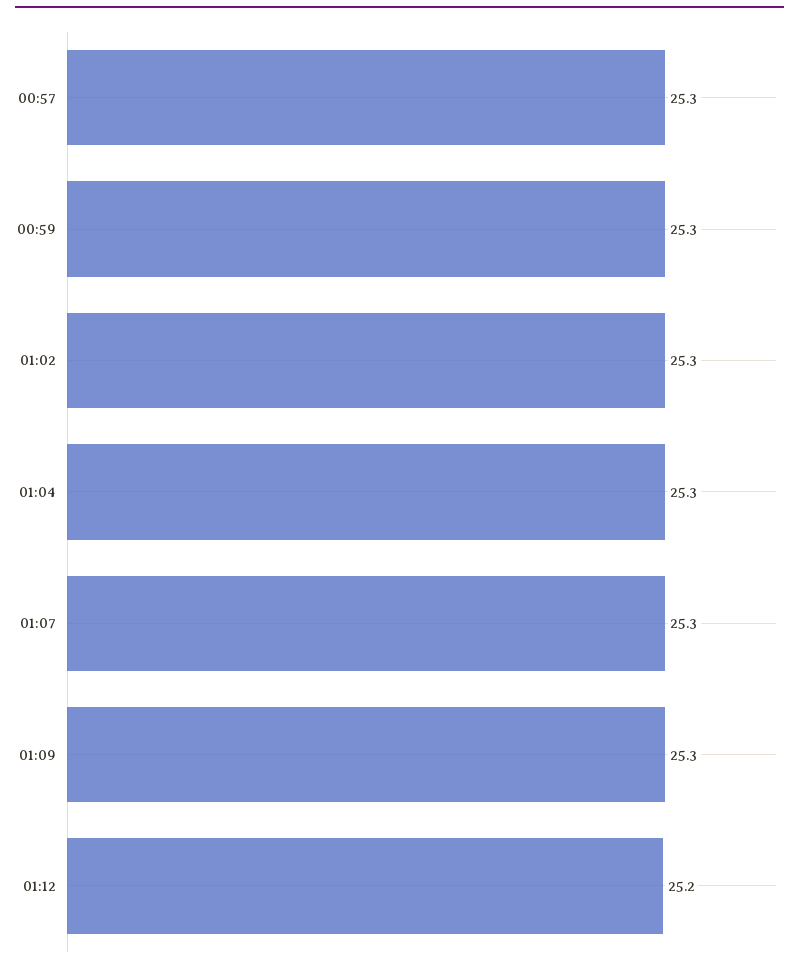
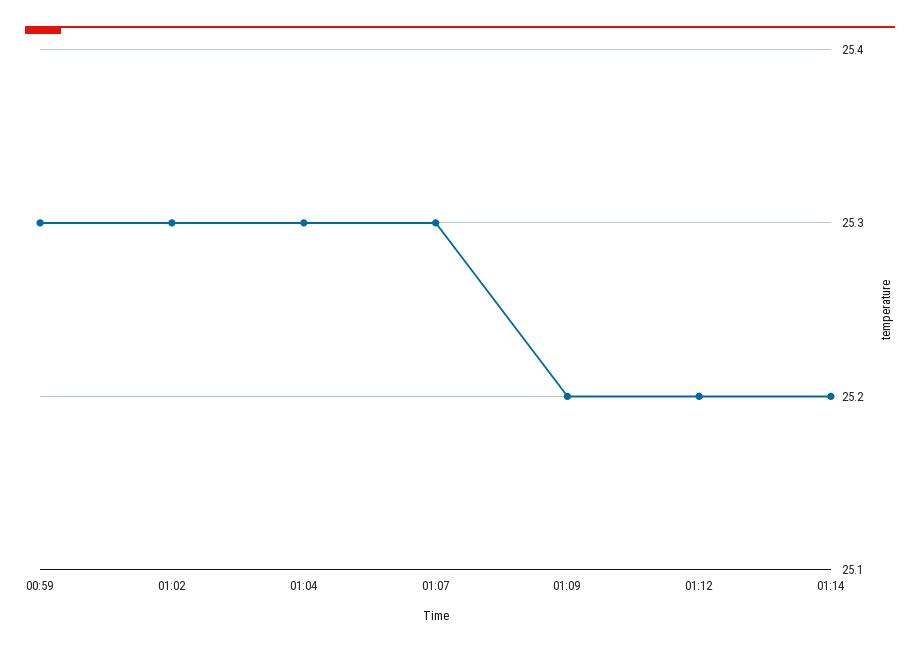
00:57: 25.3 -> none
01:09: 25.3 -> 25.2
01:14: none -> 25.2

